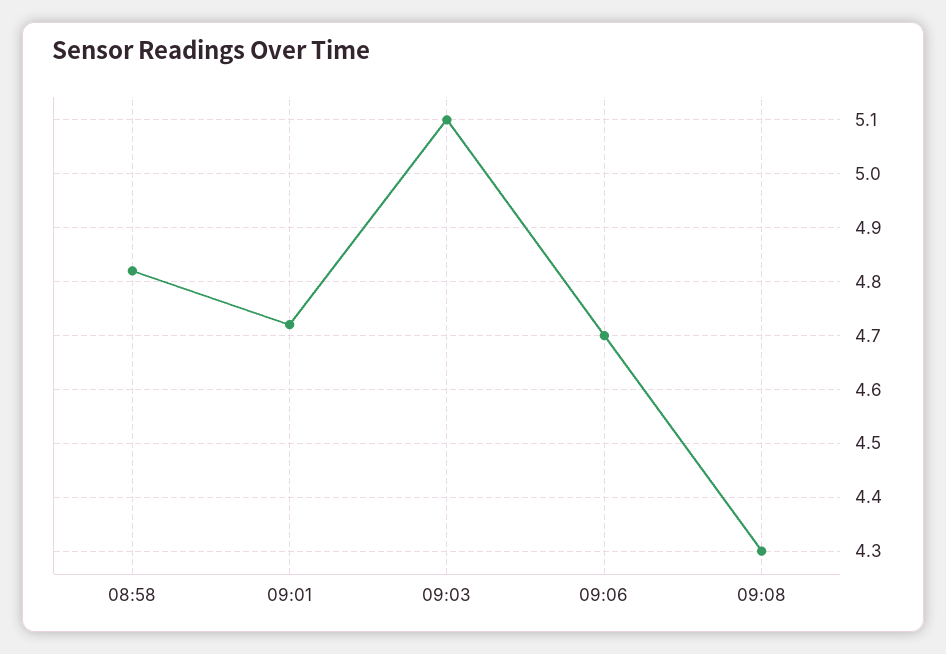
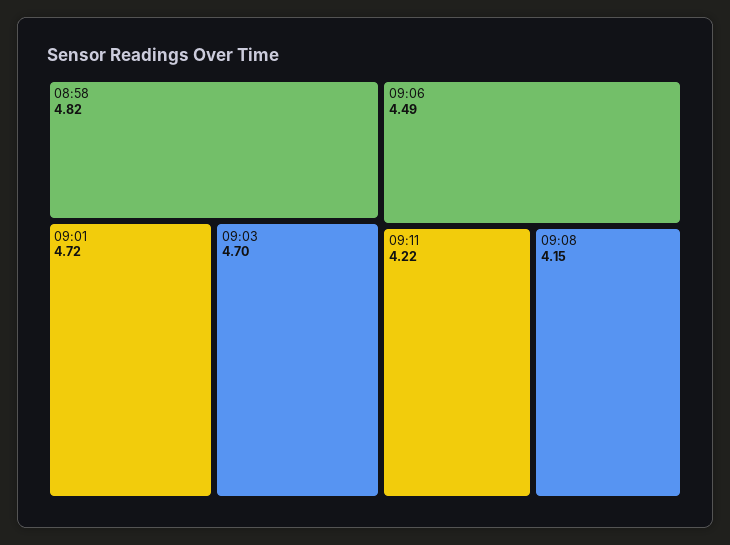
09:03: 5.1 -> 4.7
09:06: 4.7 -> 4.49
09:08: 4.3 -> 4.15
09:11: none -> 4.22

